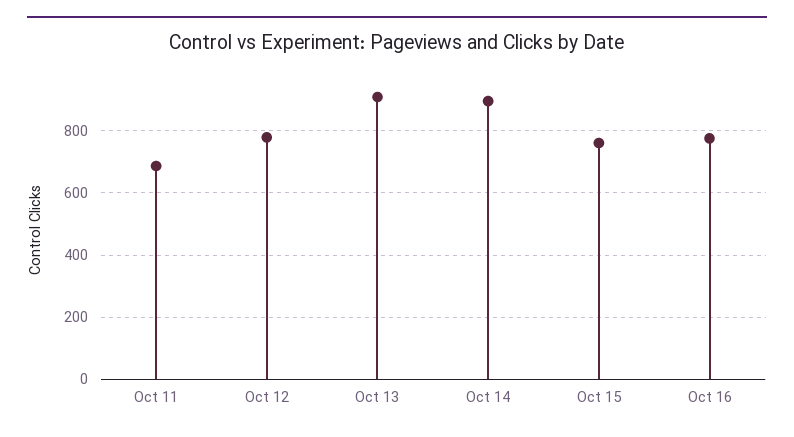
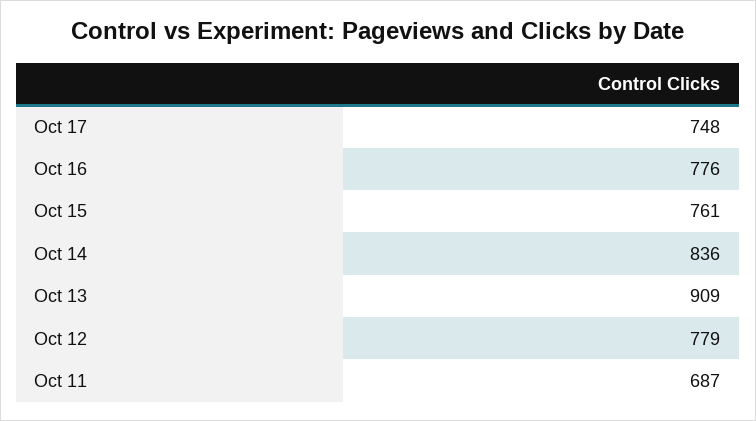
Oct 14: 900 -> 836
Oct 17: none -> 748

